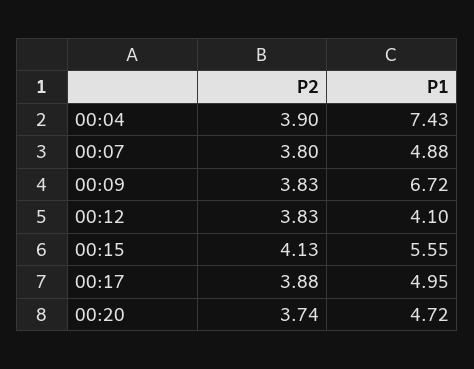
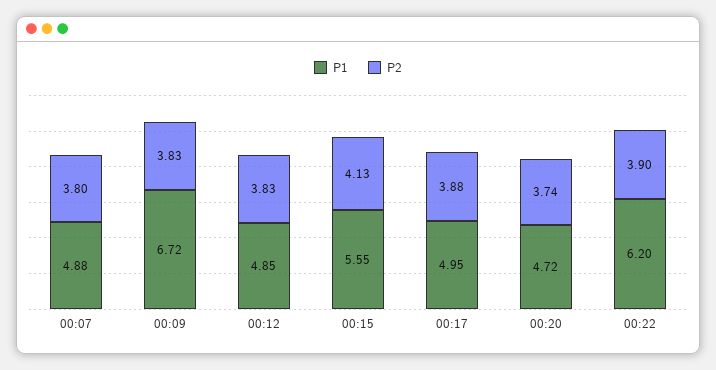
P2, 00:04: 3.9 -> none
P1, 00:04: 7.43 -> none
P1, 00:12: 4.1 -> 4.85
P1, 00:22: none -> 6.2
P2, 00:22: none -> 3.9

